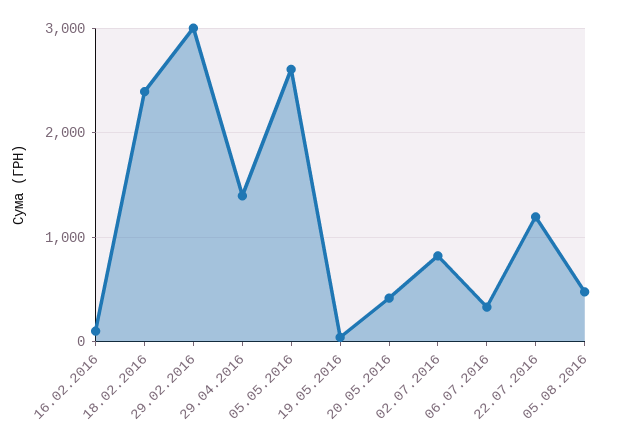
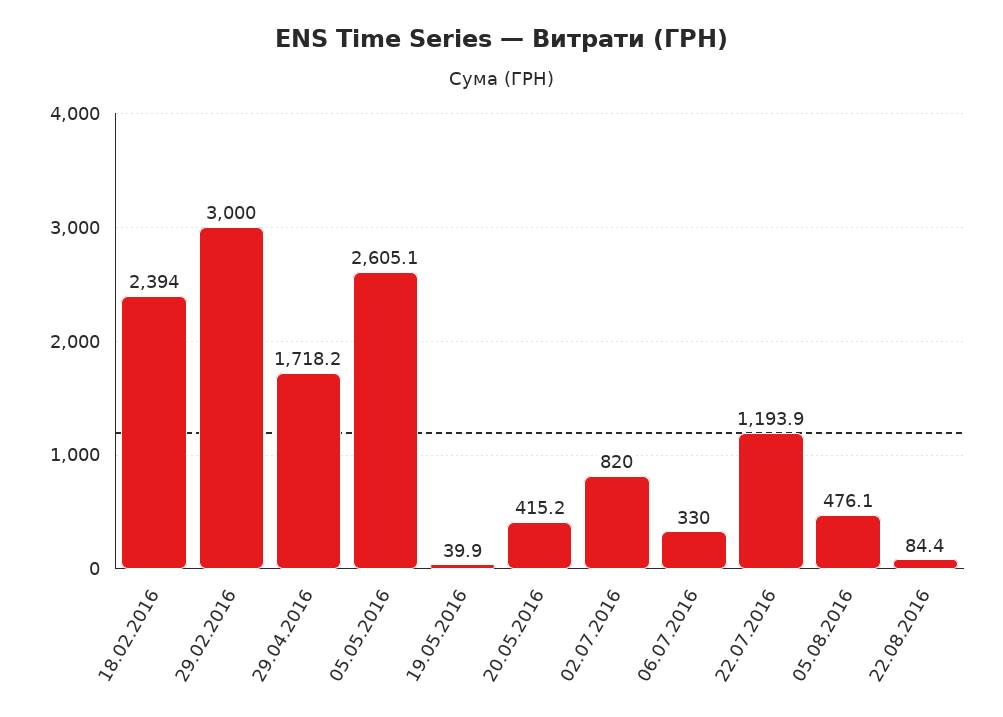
16.02.2016: 100 -> none
29.04.2016: 1400 -> 1718.2
22.08.2016: none -> 84.4

